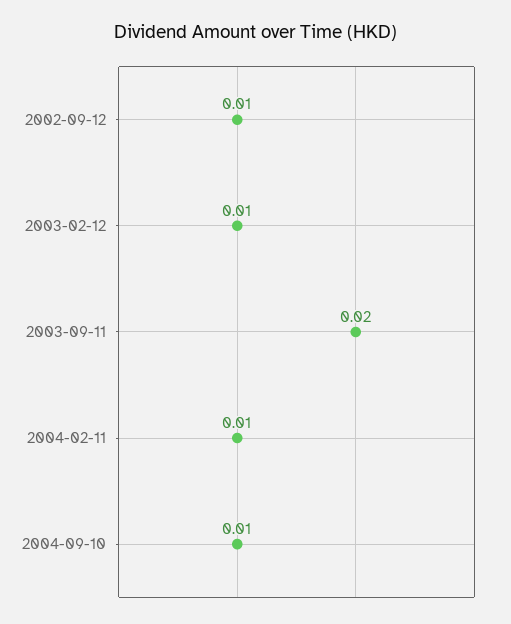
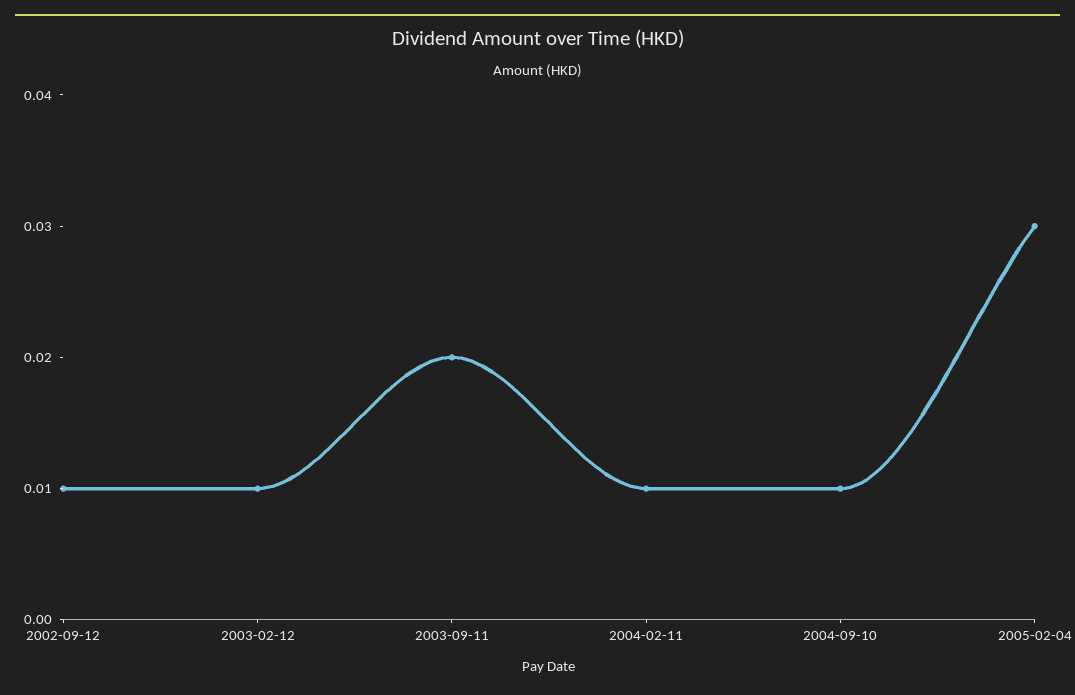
2005-02-04: none -> 0.03

